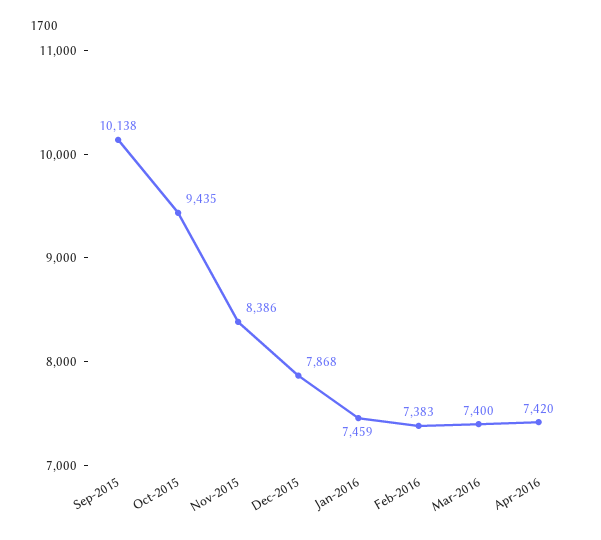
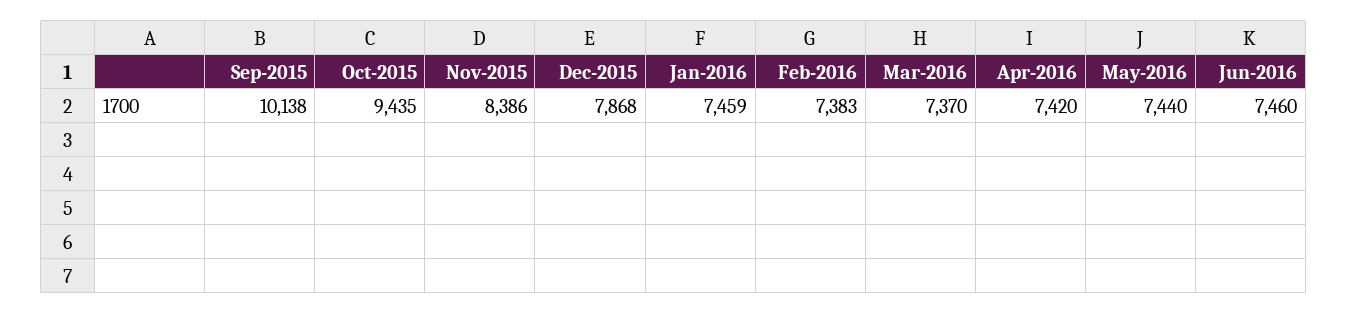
Mar-2016: 7400 -> 7370
May-2016: none -> 7440
Jun-2016: none -> 7460

